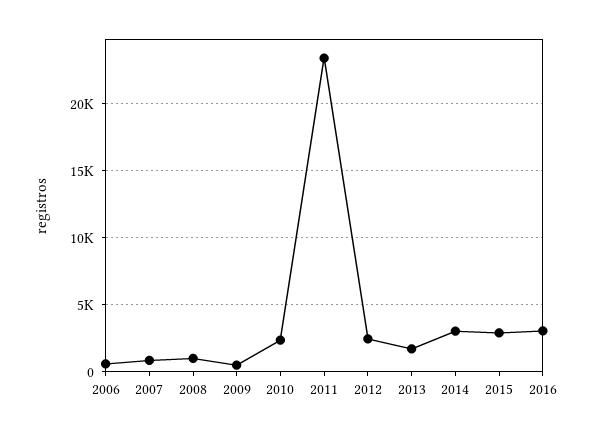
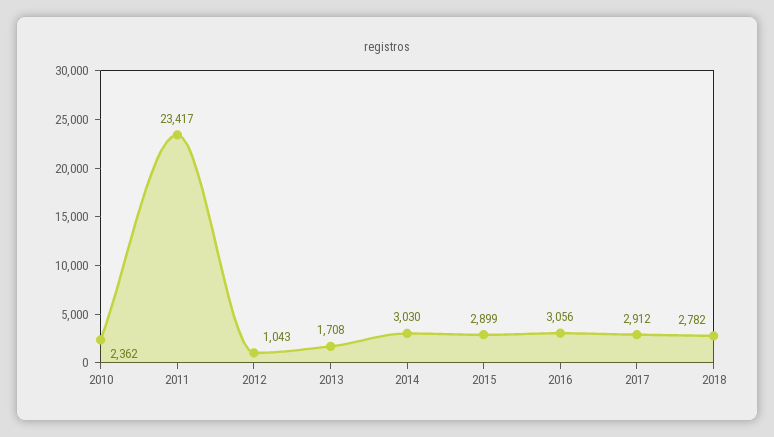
2006: 500 -> none
2007: 1000 -> none
2008: 1000 -> none
2009: 500 -> none
2012: 2500 -> 1043
2017: none -> 2912
2018: none -> 2782

